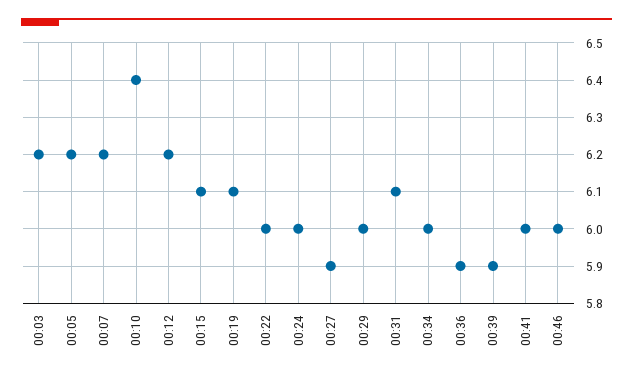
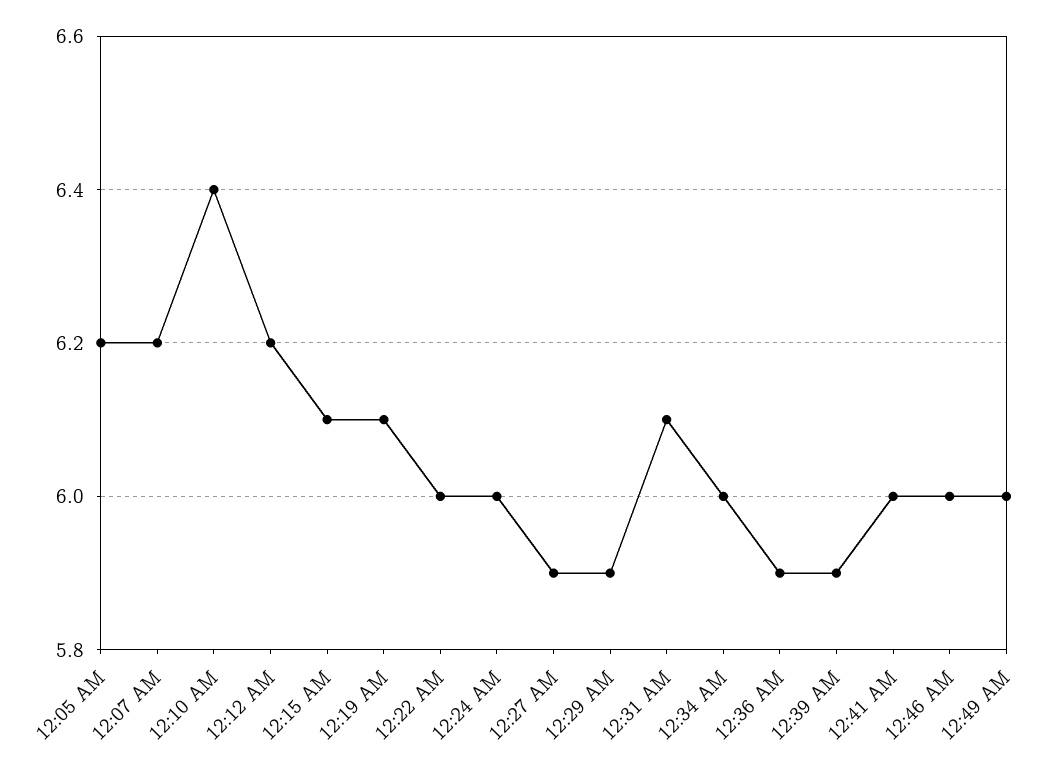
00:03: 6.2 -> none
00:29: 6 -> 5.9
12:49 AM: none -> 6

